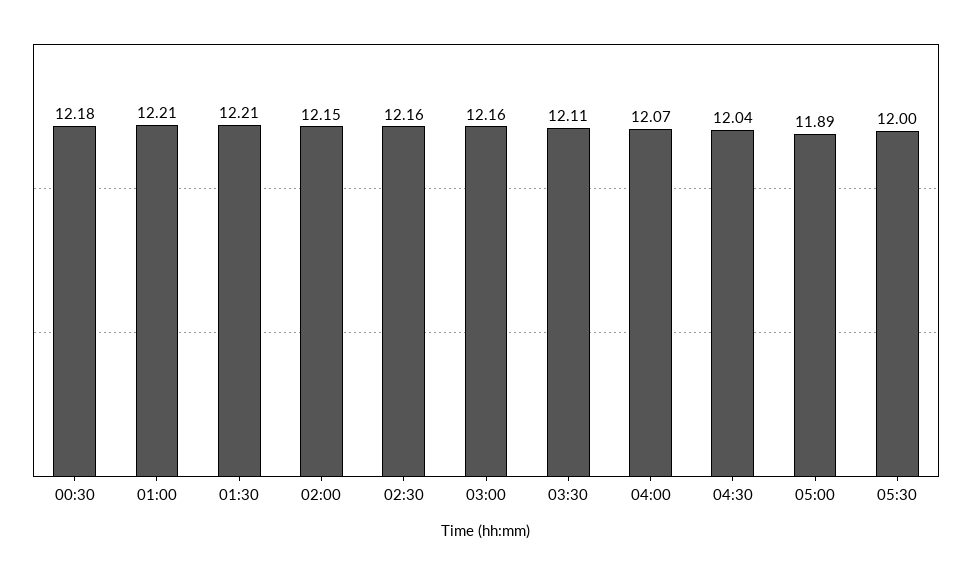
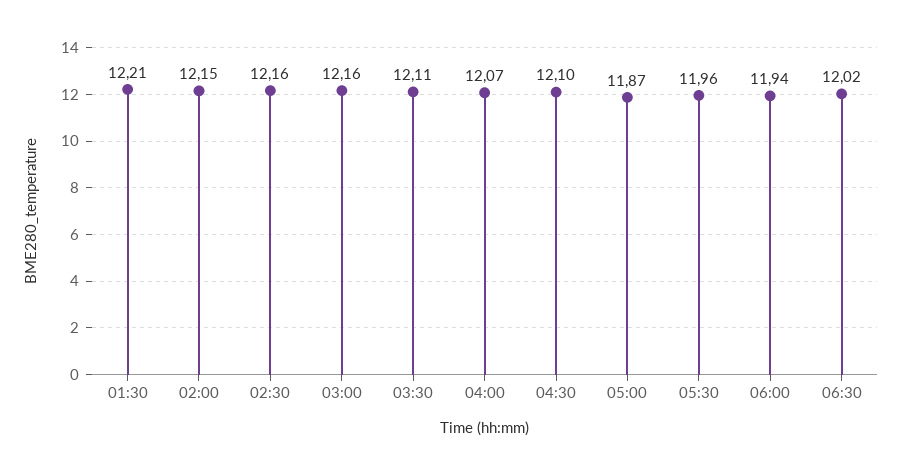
00:30: 12.18 -> none
01:00: 12.21 -> none
04:30: 12.04 -> 12.1
05:00: 11.89 -> 11.87
05:30: 12 -> 11.96
06:00: none -> 11.94
06:30: none -> 12.02

